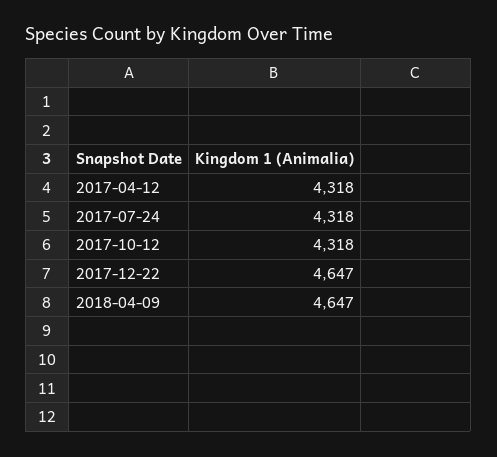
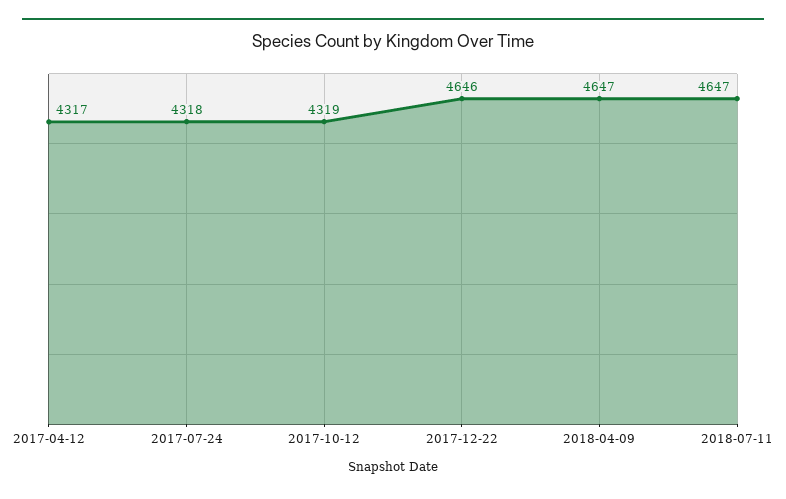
2017-04-12: 4318 -> 4317
2017-10-12: 4318 -> 4319
2017-12-22: 4647 -> 4646
2018-07-11: none -> 4647

